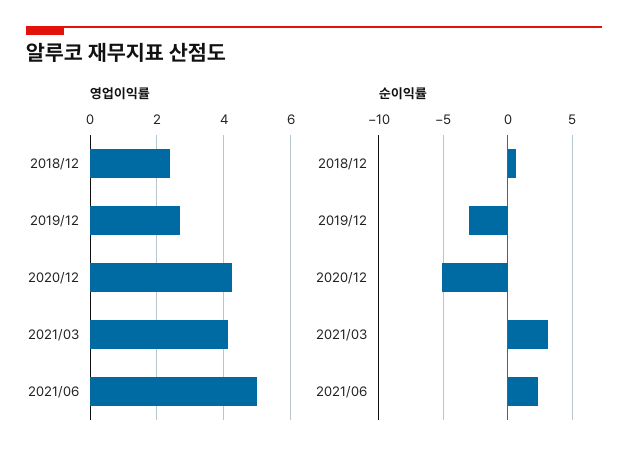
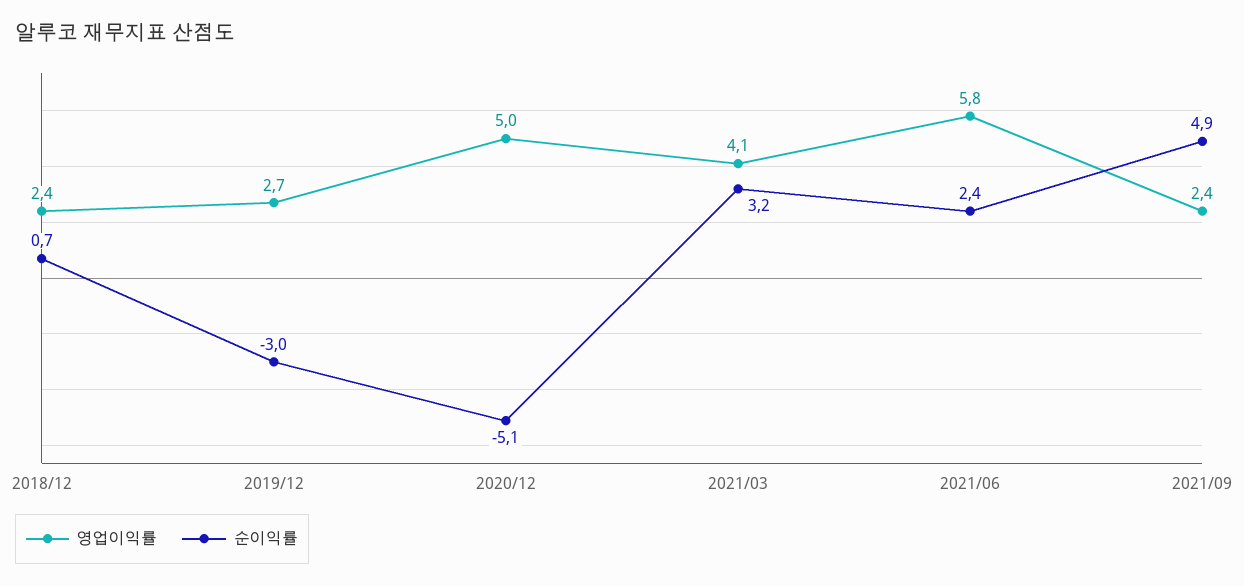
영업이익률, 2020/12: 4.2 -> 5
영업이익률, 2021/06: 5 -> 5.8
영업이익률, 2021/09: none -> 2.4
순이익률, 2021/09: none -> 4.9

